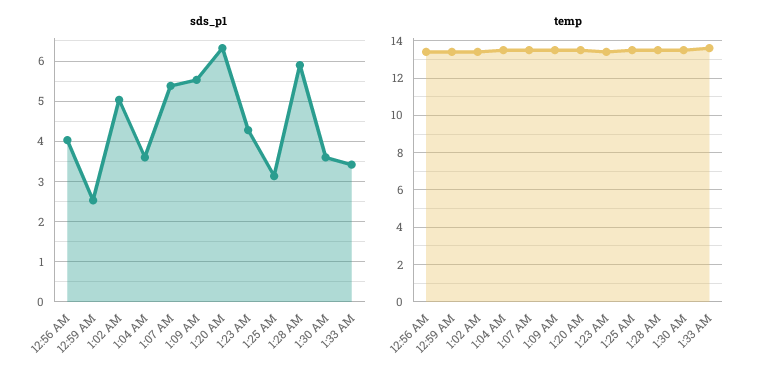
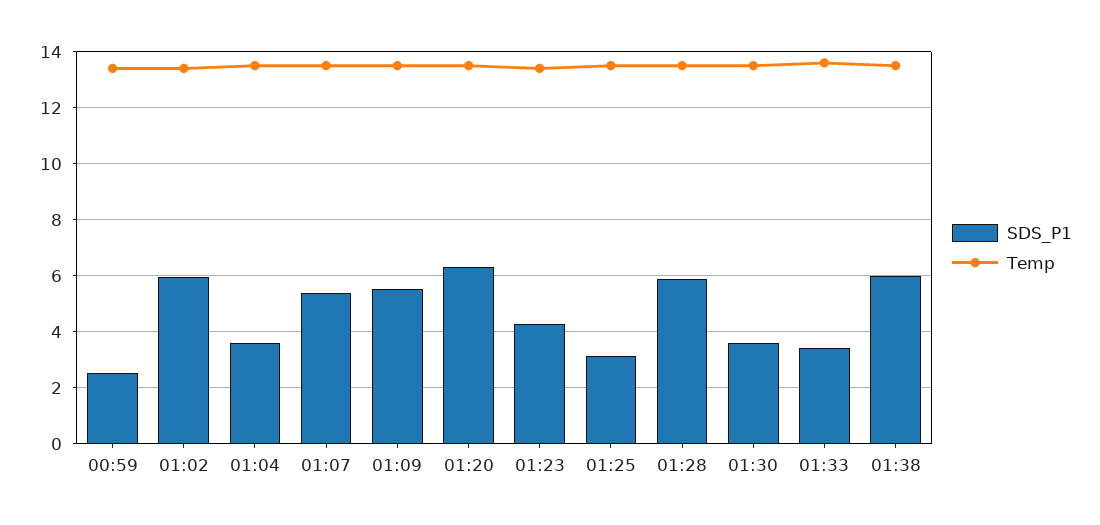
sds_p1, 12:56 AM: 4 -> none
sds_p1, 1:02 AM: 5 -> 6
temp, 12:56 AM: 13.5 -> none
sds_p1, 01:38: none -> 6
temp, 01:38: none -> 13.5

